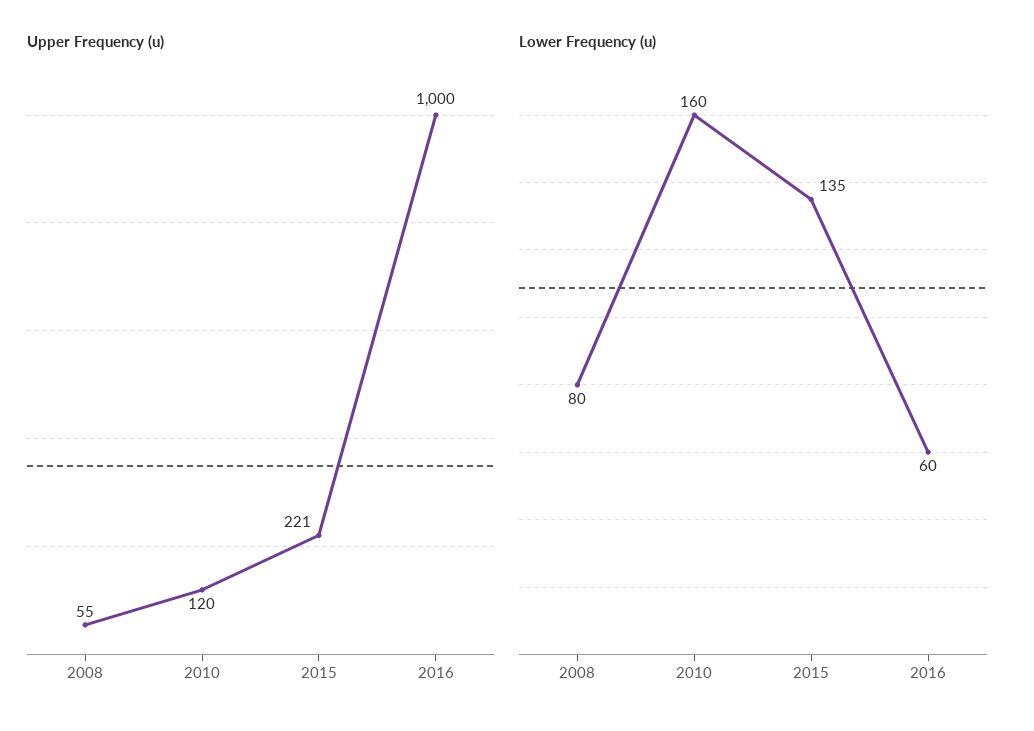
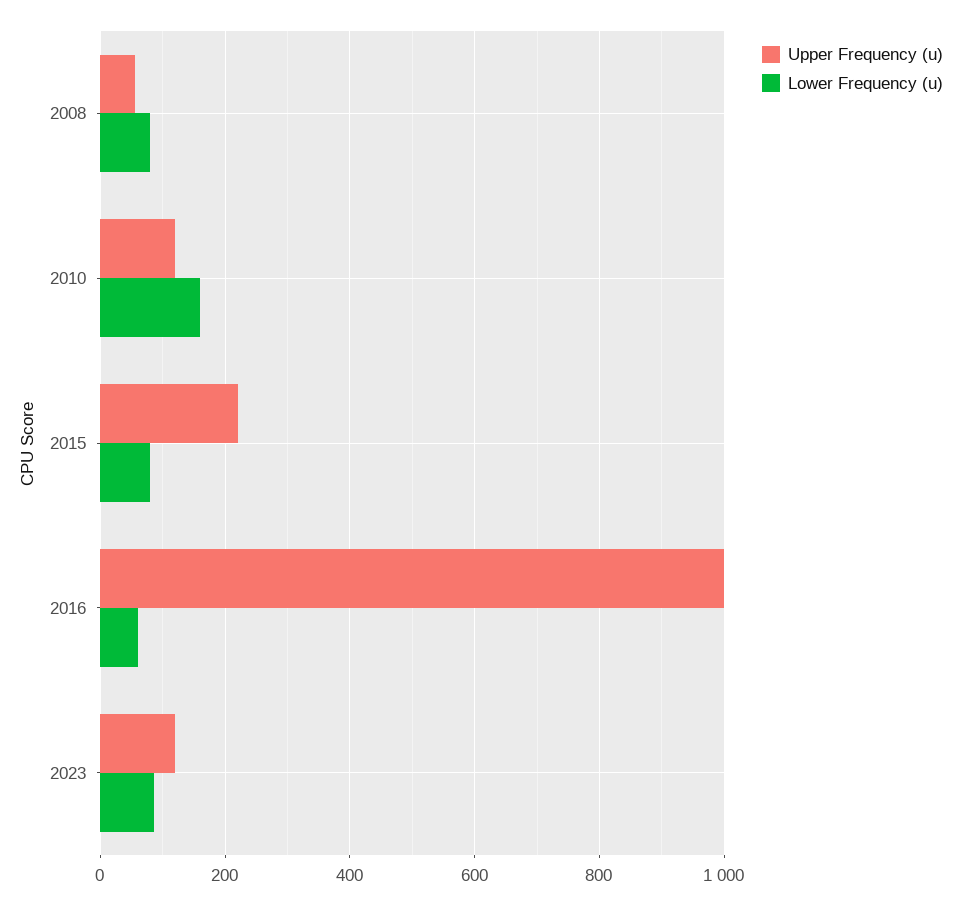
Lower Frequency (u), 2015: 135 -> 80
Upper Frequency (u), 2023: none -> 120
Lower Frequency (u), 2023: none -> 80

